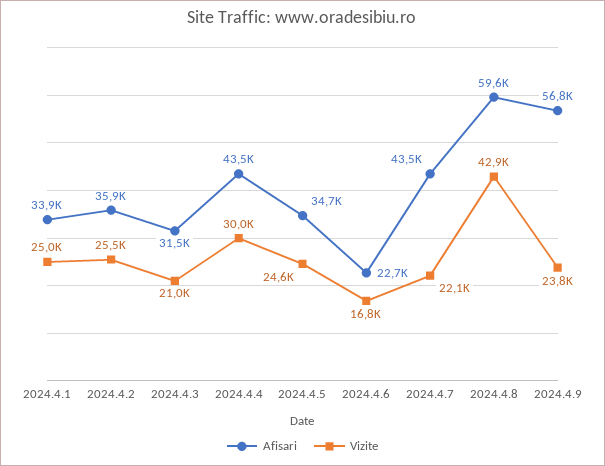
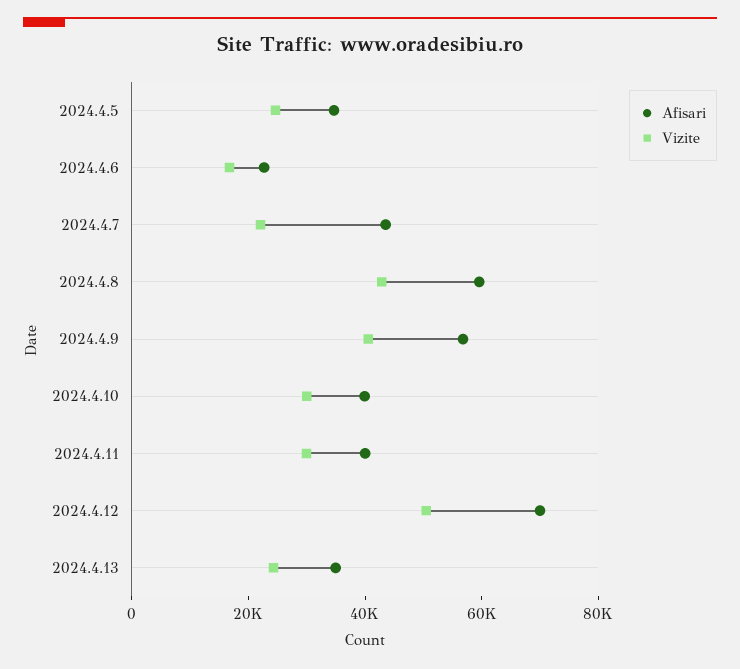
Afisari, 2024.4.1: 33900 -> none
Vizite, 2024.4.1: 25000 -> none
Afisari, 2024.4.2: 35900 -> none
Vizite, 2024.4.2: 25500 -> none
Afisari, 2024.4.3: 31500 -> none
Vizite, 2024.4.3: 21000 -> none
Afisari, 2024.4.4: 43500 -> none
Vizite, 2024.4.4: 30000 -> none
Vizite, 2024.4.9: 23800 -> 40000
Afisari, 2024.4.10: none -> 40000
Vizite, 2024.4.10: none -> 30000
Afisari, 2024.4.11: none -> 40000
Vizite, 2024.4.11: none -> 30000
Afisari, 2024.4.12: none -> 70000
Vizite, 2024.4.12: none -> 50000
Afisari, 2024.4.13: none -> 35000
Vizite, 2024.4.13: none -> 25000

